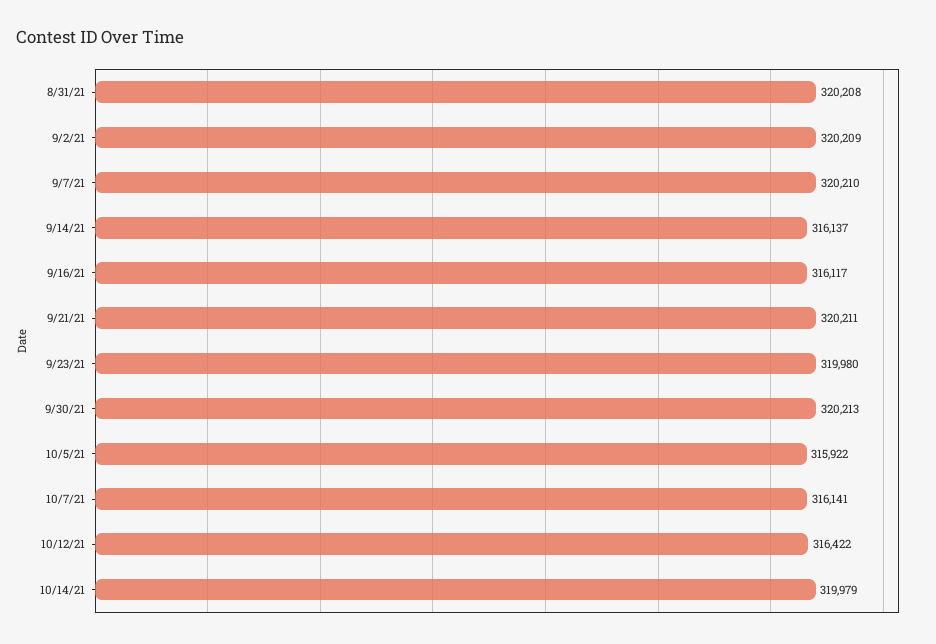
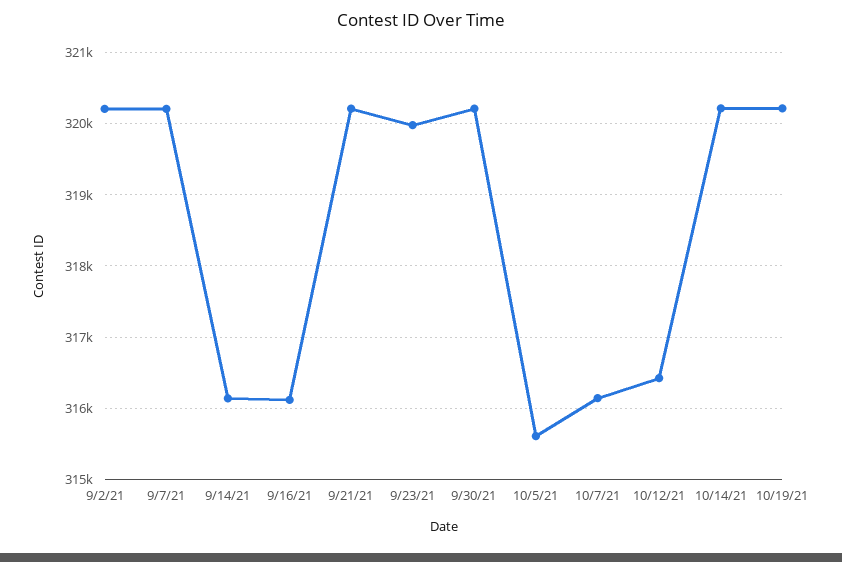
8/31/21: 320208 -> none
10/5/21: 315922 -> 315600
10/14/21: 319979 -> 320200
10/19/21: none -> 320200

